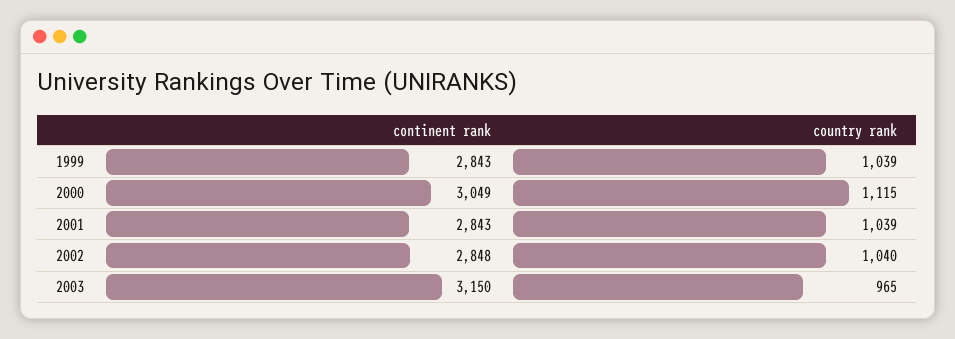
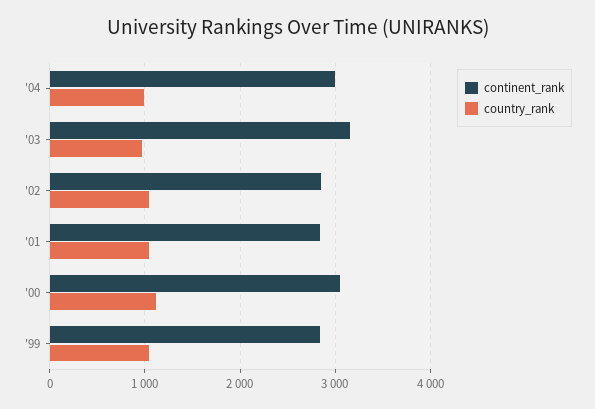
continent rank, '04: none -> 3000
country rank, '04: none -> 1000

